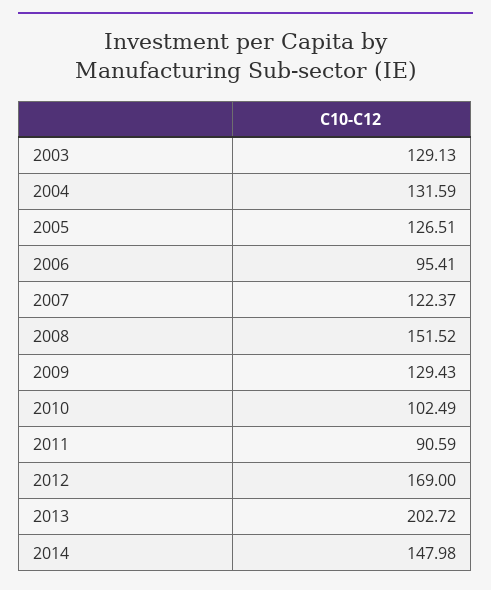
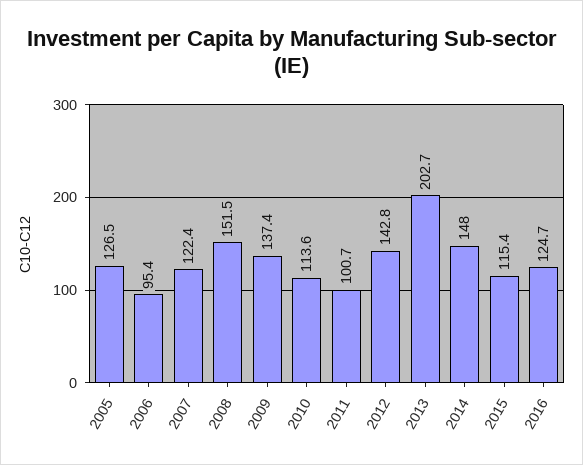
2003: 129.13 -> none
2004: 131.59 -> none
2009: 129.43 -> 137.4
2010: 102.49 -> 113.6
2011: 90.59 -> 100.7
2012: 169 -> 142.8
2015: none -> 115.4
2016: none -> 124.7

